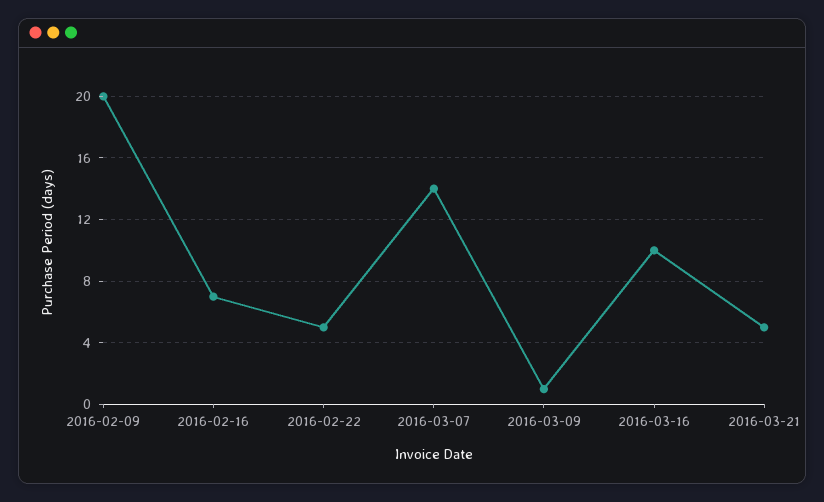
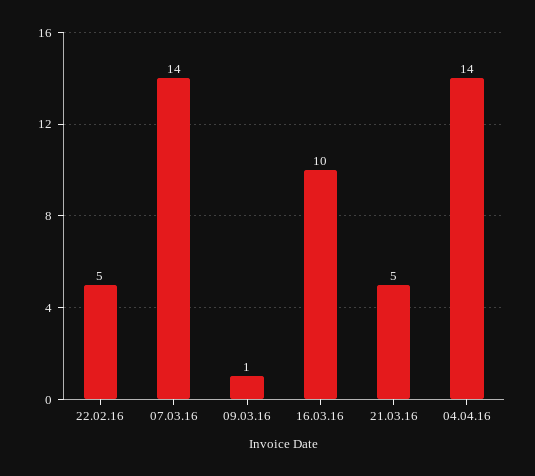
2016-02-09: 20 -> none
2016-02-16: 7 -> none
04.04.16: none -> 14

